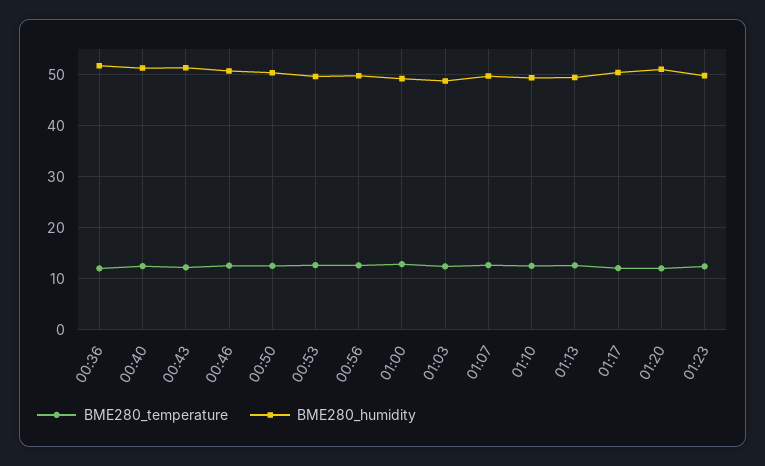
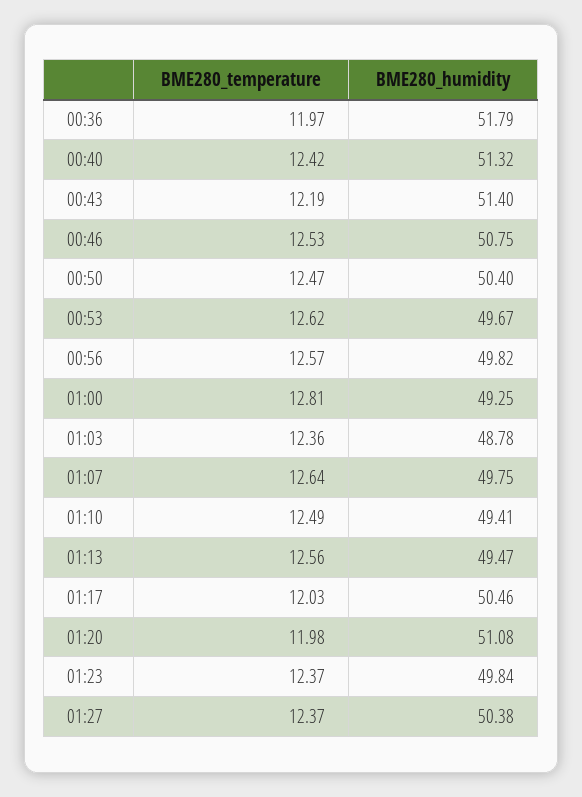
BME280_temperature, 01:27: none -> 12.37
BME280_humidity, 01:27: none -> 50.38

